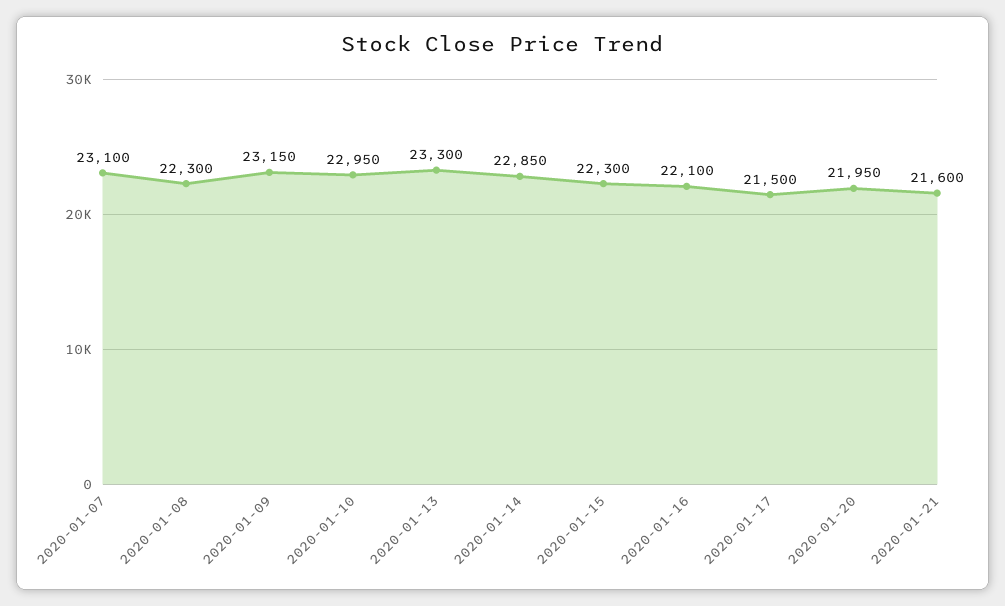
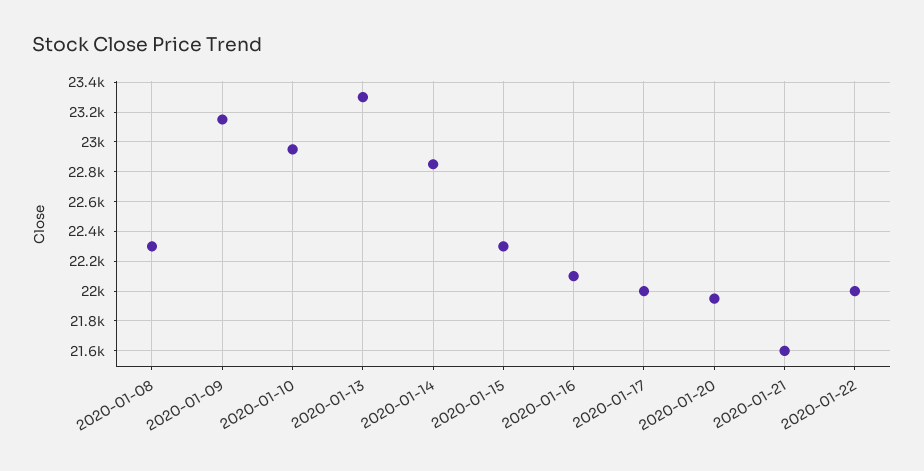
2020-01-07: 23100 -> none
2020-01-17: 21500 -> 22000
2020-01-22: none -> 22000

